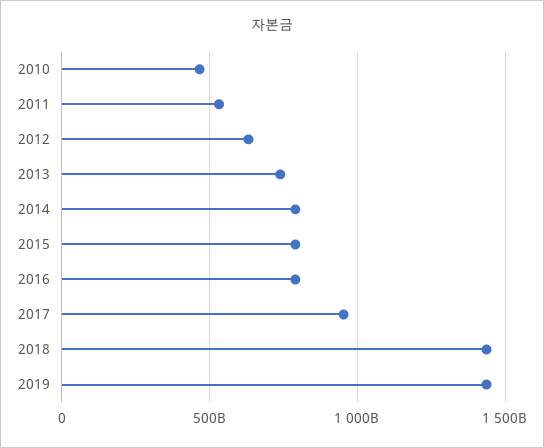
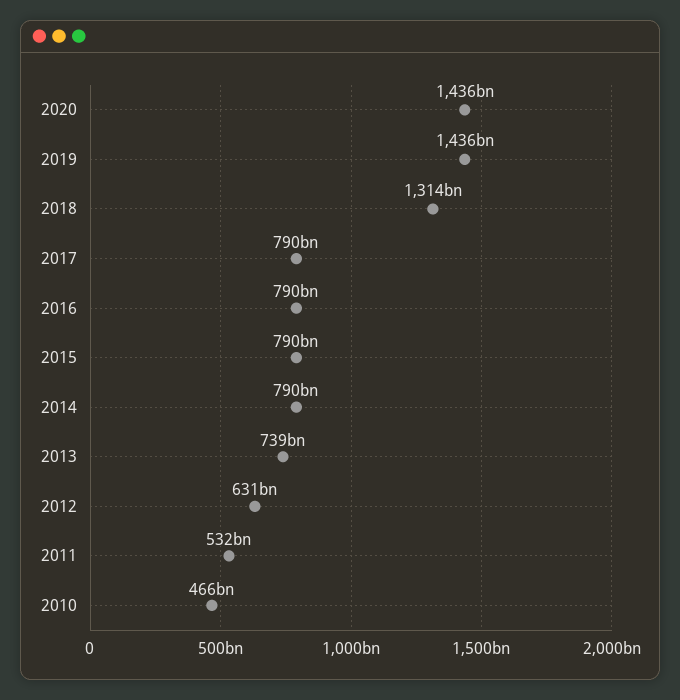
2017: 950000000000 -> 790000000000
2018: 1450000000000 -> 1314000000000
2020: none -> 1436000000000

